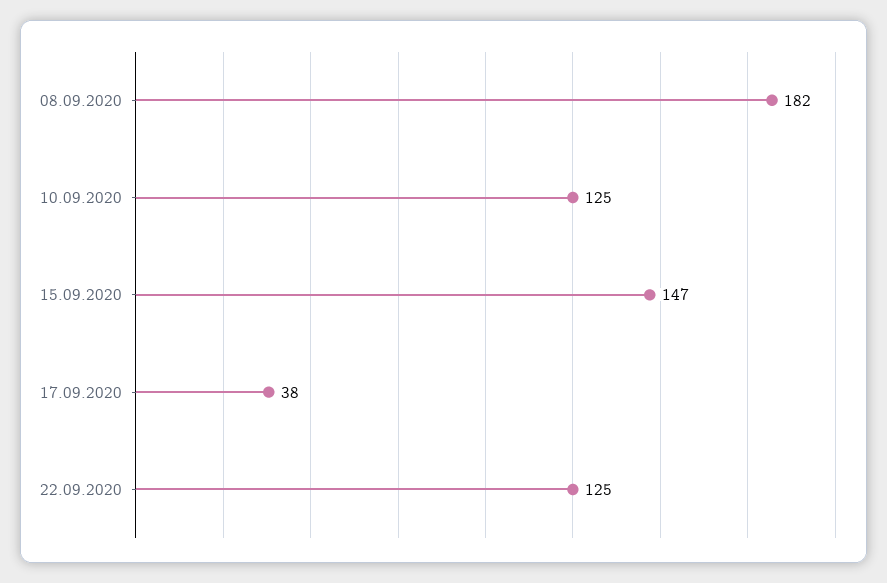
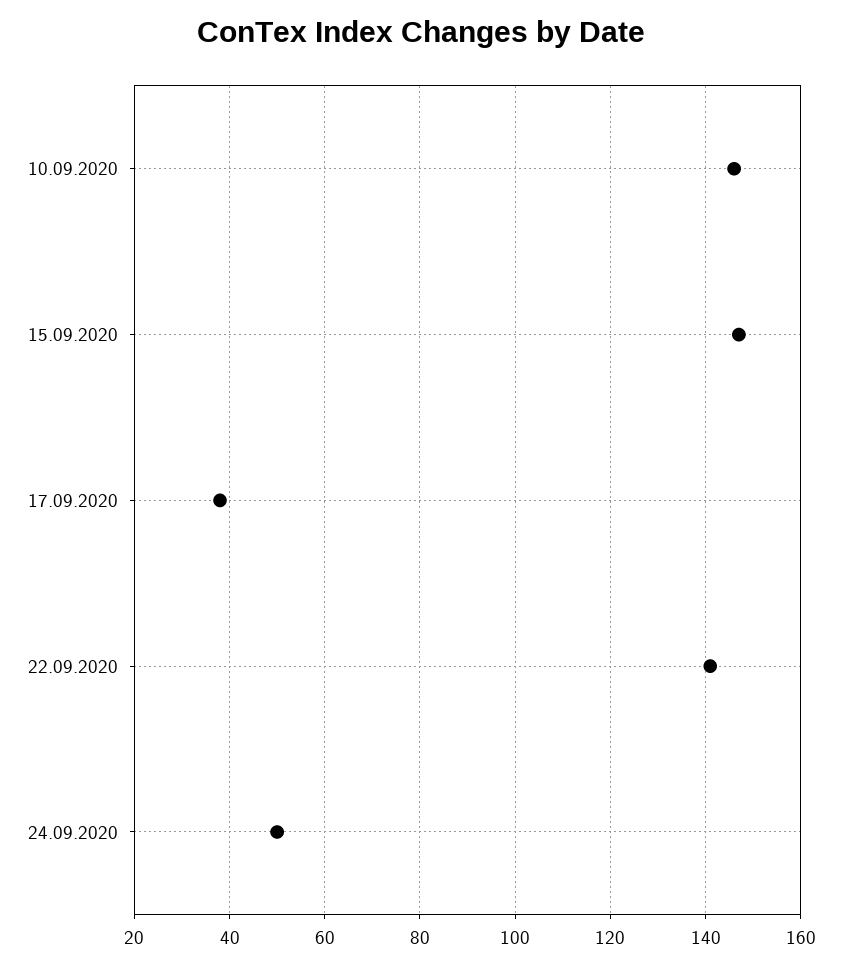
08.09.2020: 182 -> none
10.09.2020: 125 -> 145
22.09.2020: 125 -> 140
24.09.2020: none -> 50

